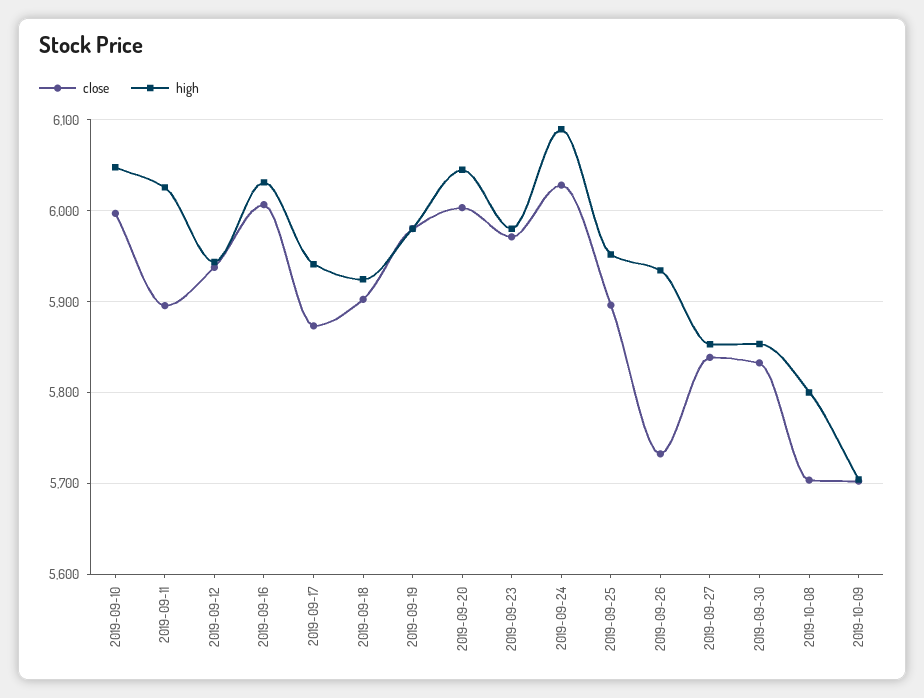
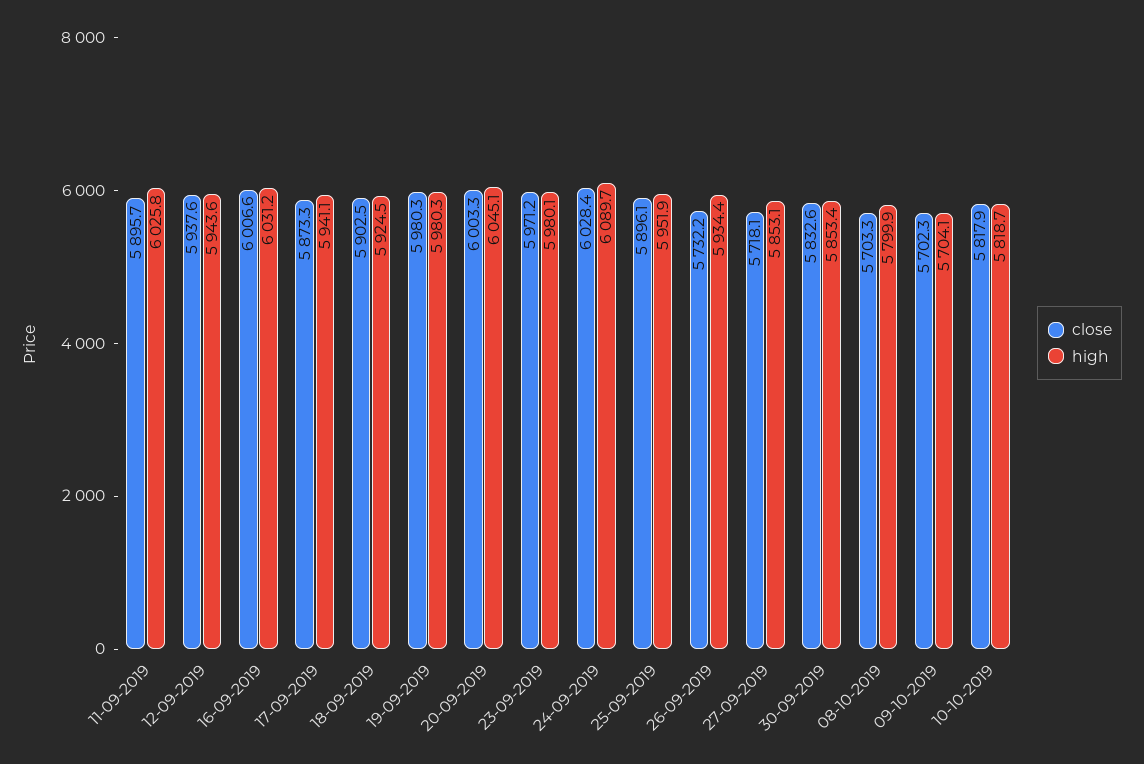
close, 2019-09-10: 6000 -> none
high, 2019-09-10: 6050 -> none
close, 2019-09-27: 5840 -> 5718.1
close, 10-10-2019: none -> 5817.9
high, 10-10-2019: none -> 5818.7

